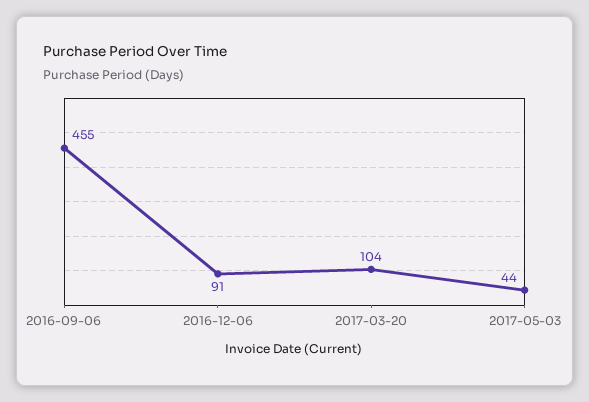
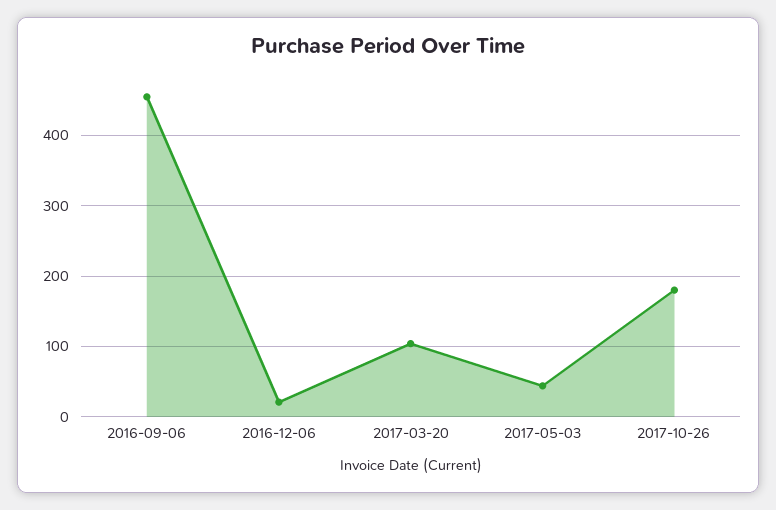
2016-12-06: 91 -> 20
2017-10-26: none -> 180

